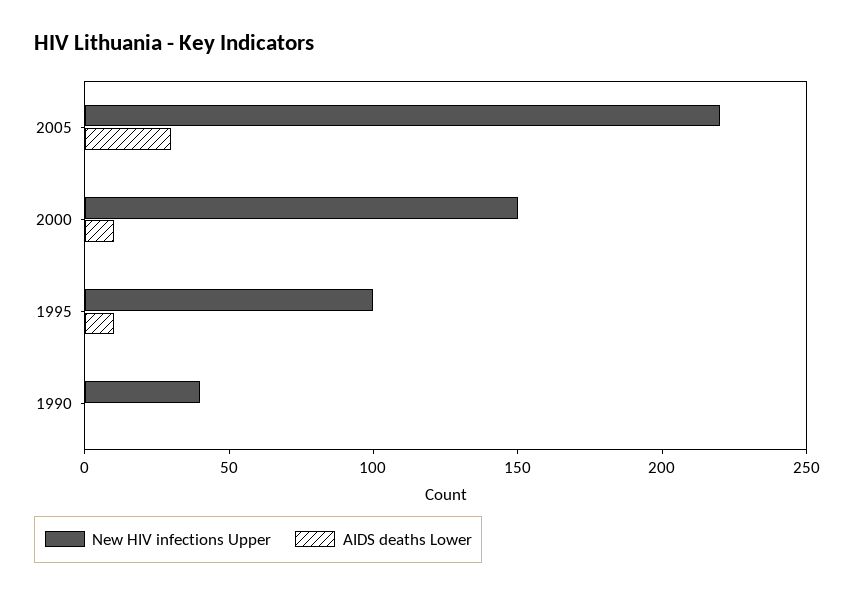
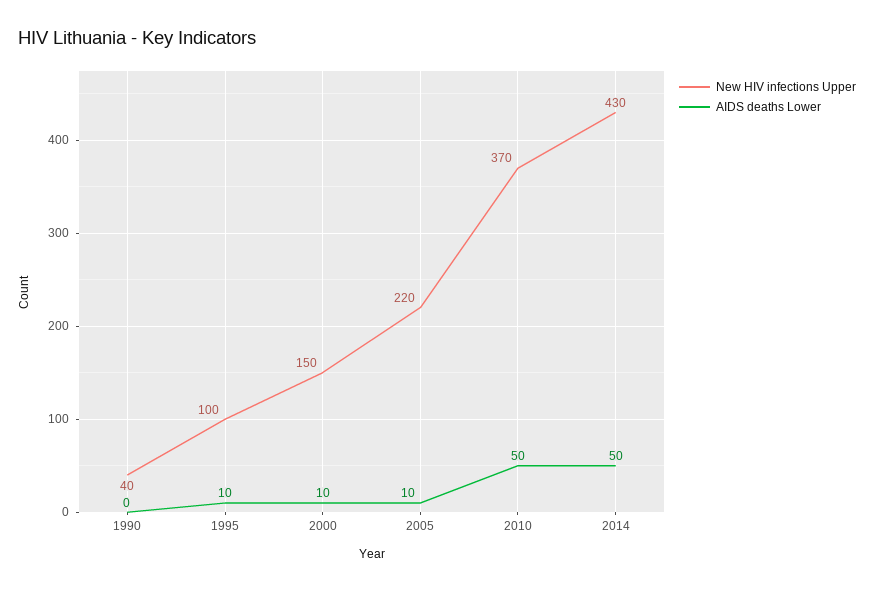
AIDS deaths Lower, 2005: 30 -> 10
New HIV infections Upper, 2010: none -> 370
AIDS deaths Lower, 2010: none -> 50
New HIV infections Upper, 2014: none -> 430
AIDS deaths Lower, 2014: none -> 50

